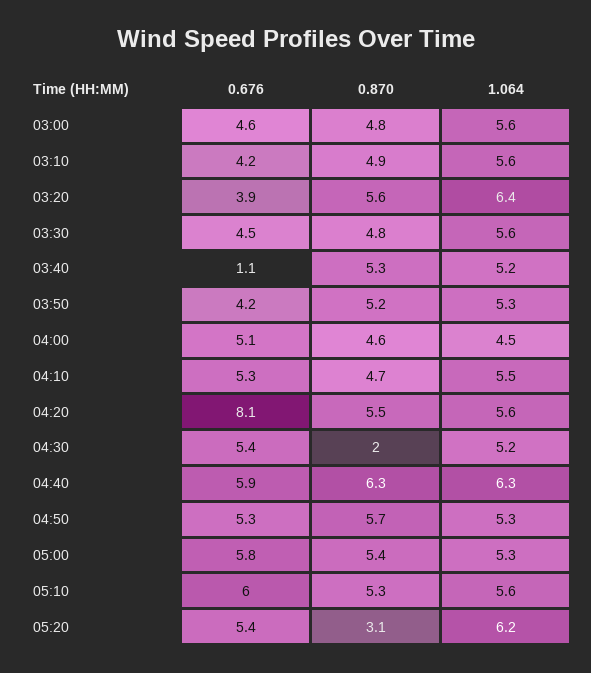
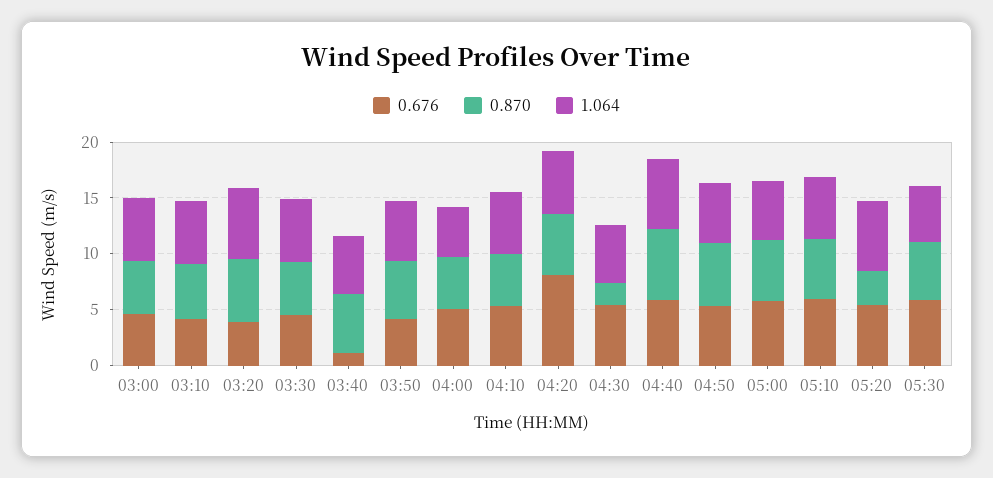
0.676, 05:30: none -> 6
0.870, 05:30: none -> 5
1.064, 05:30: none -> 5

